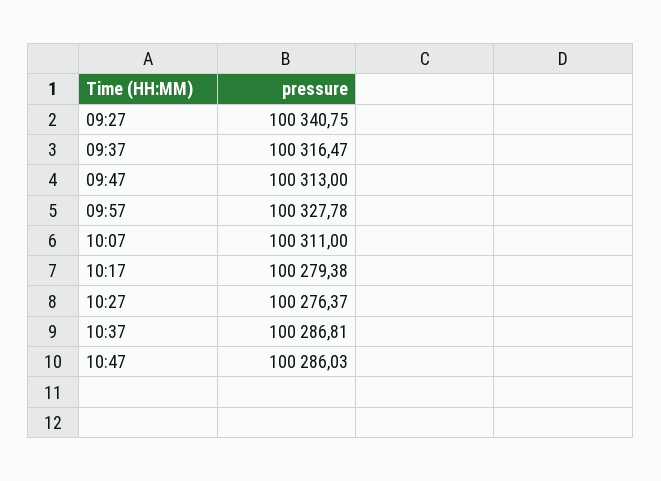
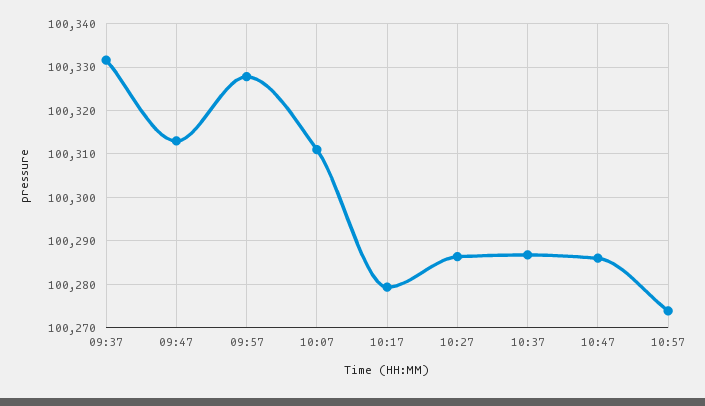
09:27: 100340.75 -> none
09:37: 100316.47 -> 100332
10:27: 100276.37 -> 100286
10:57: none -> 100274

